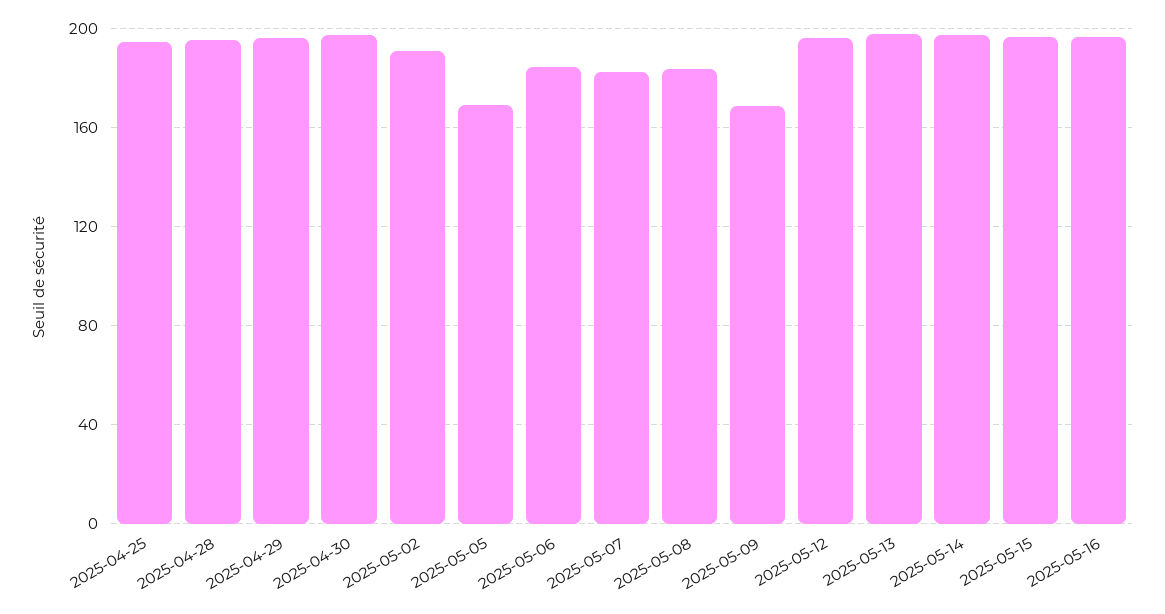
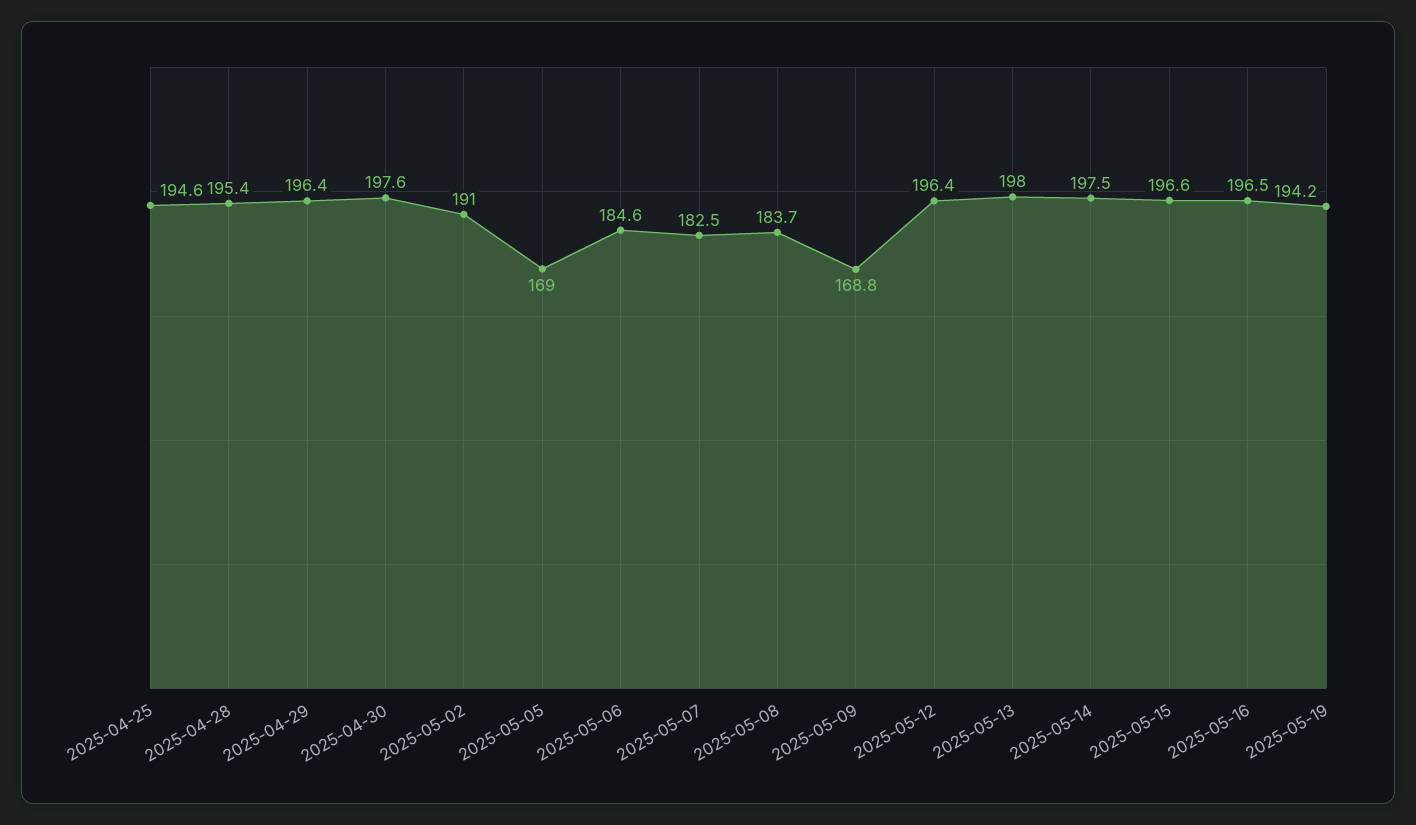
2025-05-19: none -> 194.2

